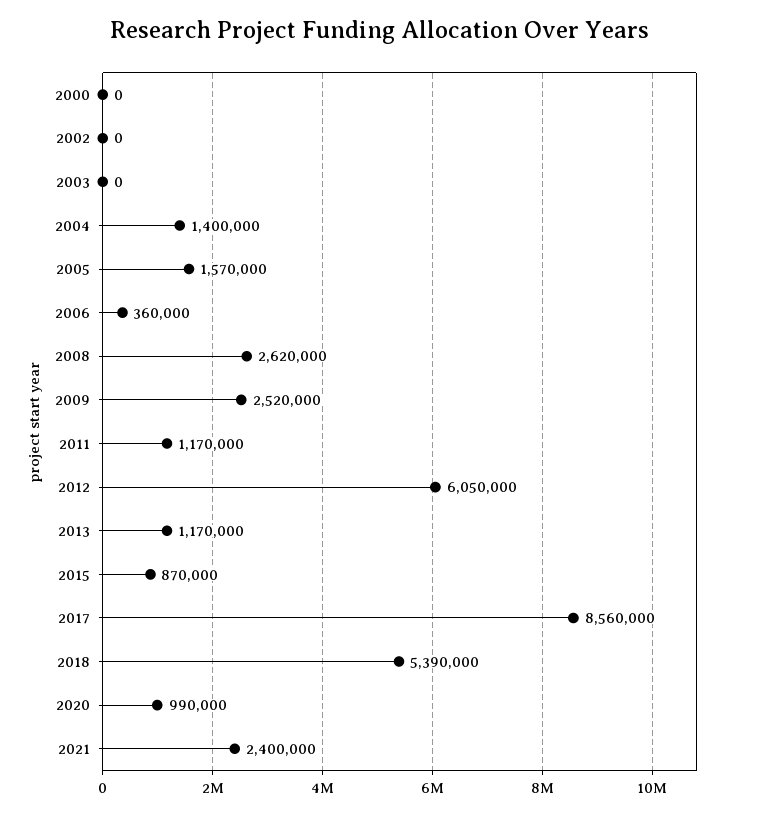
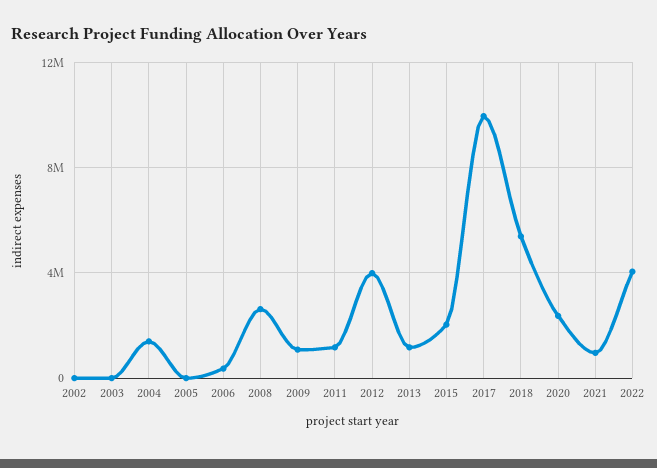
2000: 0 -> none
2005: 1570000 -> 0
2009: 2520000 -> 1000000
2012: 6050000 -> 4000000
2015: 870000 -> 2000000
2017: 8560000 -> 10000000
2020: 990000 -> 2500000
2021: 2400000 -> 1000000
2022: none -> 4000000

